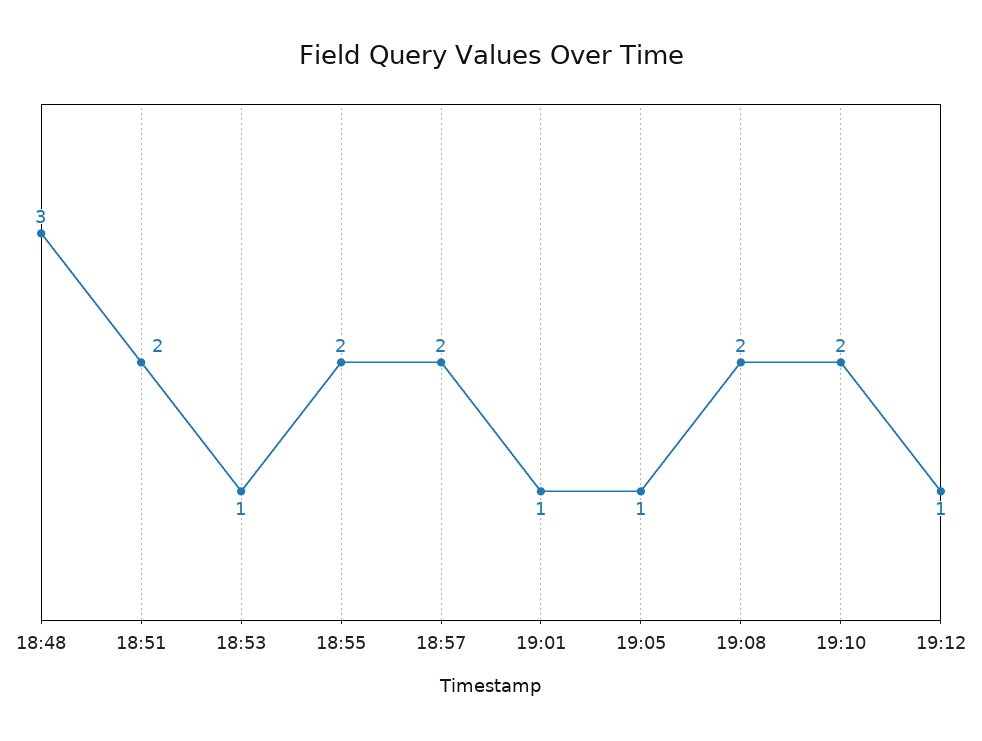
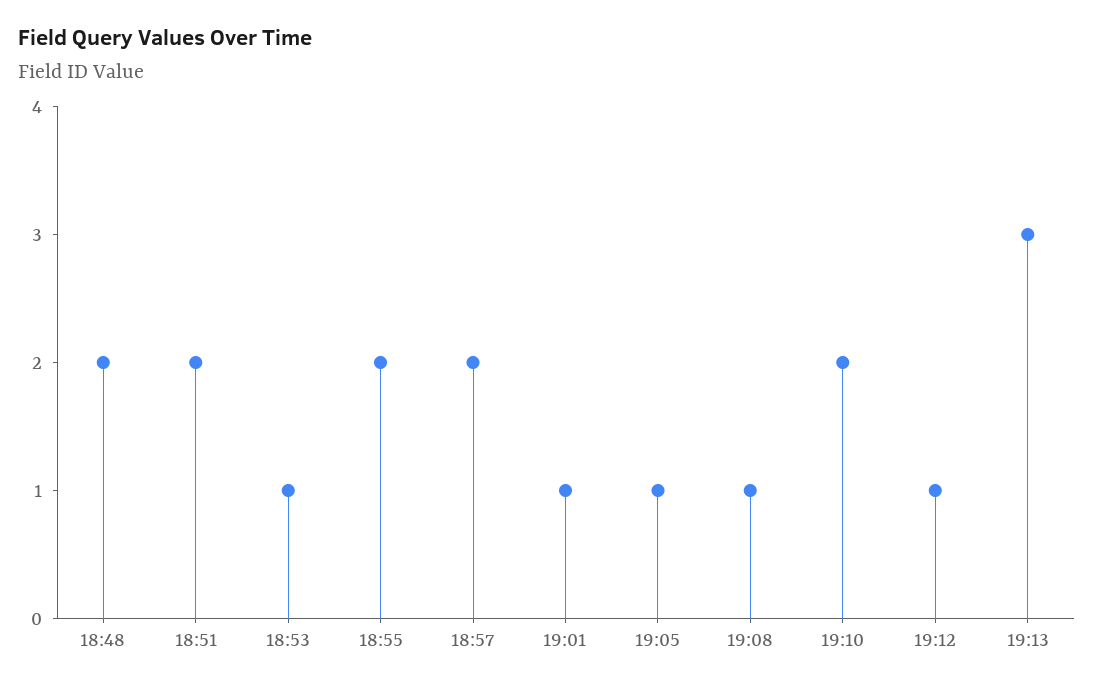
18:48: 3 -> 2
19:08: 2 -> 1
19:13: none -> 3

